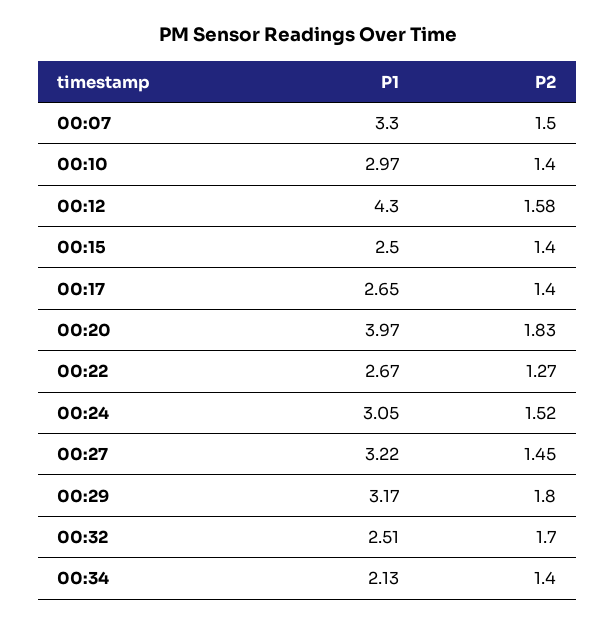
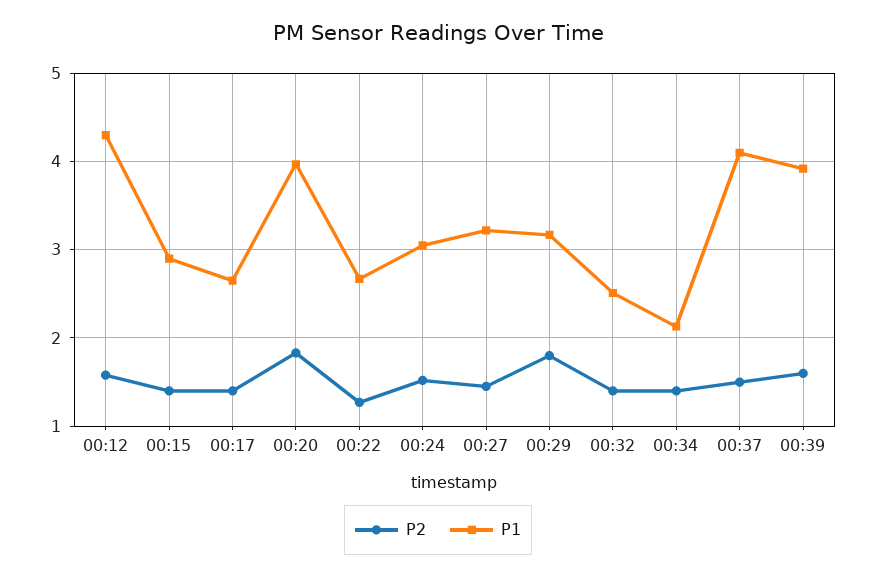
P1, 00:07: 3.3 -> none
P2, 00:07: 1.5 -> none
P1, 00:10: 2.97 -> none
P2, 00:10: 1.4 -> none
P1, 00:15: 2.5 -> 2.9
P2, 00:32: 1.7 -> 1.4
P2, 00:37: none -> 1.5
P1, 00:37: none -> 4.1
P2, 00:39: none -> 1.6
P1, 00:39: none -> 3.9

